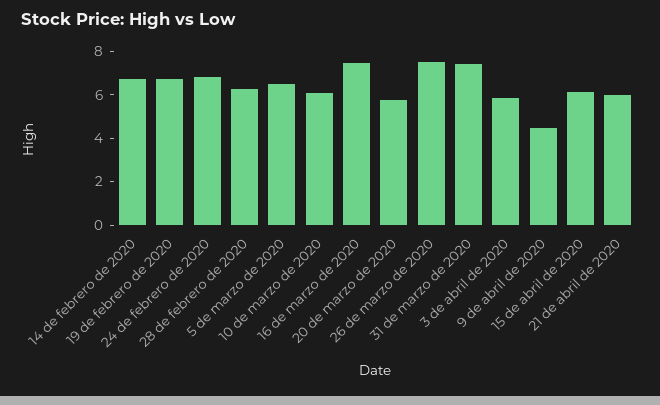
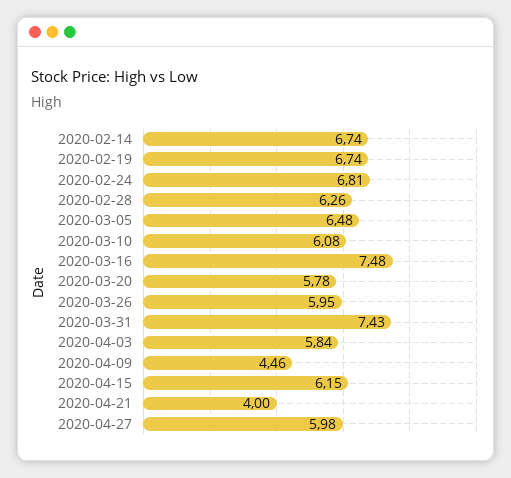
26 de marzo de 2020: 7.5 -> 5.95
21 de abril de 2020: 6 -> 4
2020-04-27: none -> 5.98

